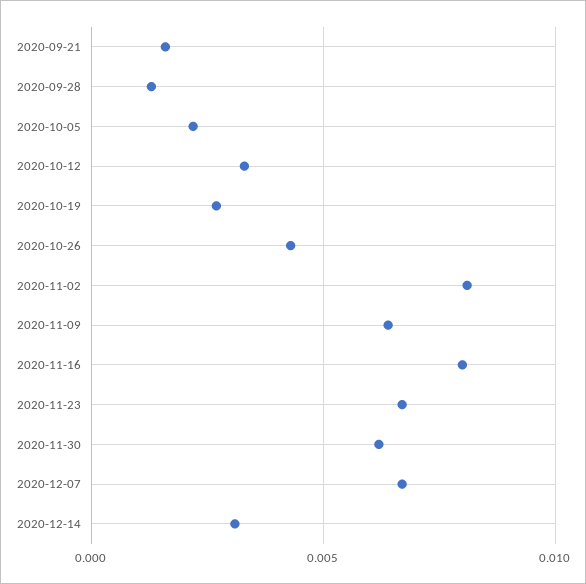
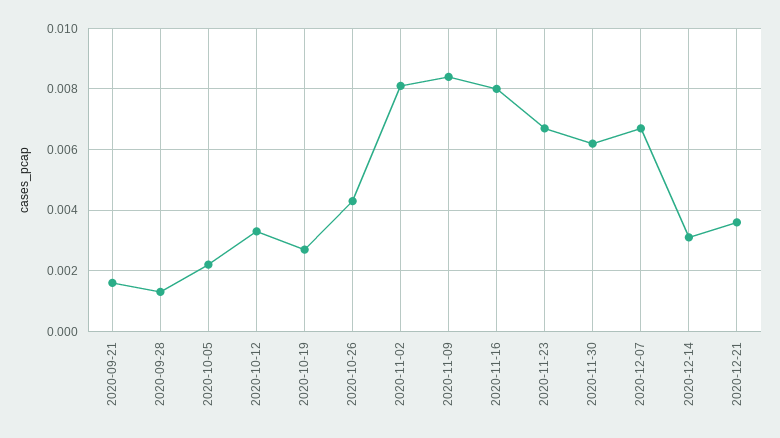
2020-11-09: 0.0065 -> 0.0085
2020-12-21: none -> 0.0035

